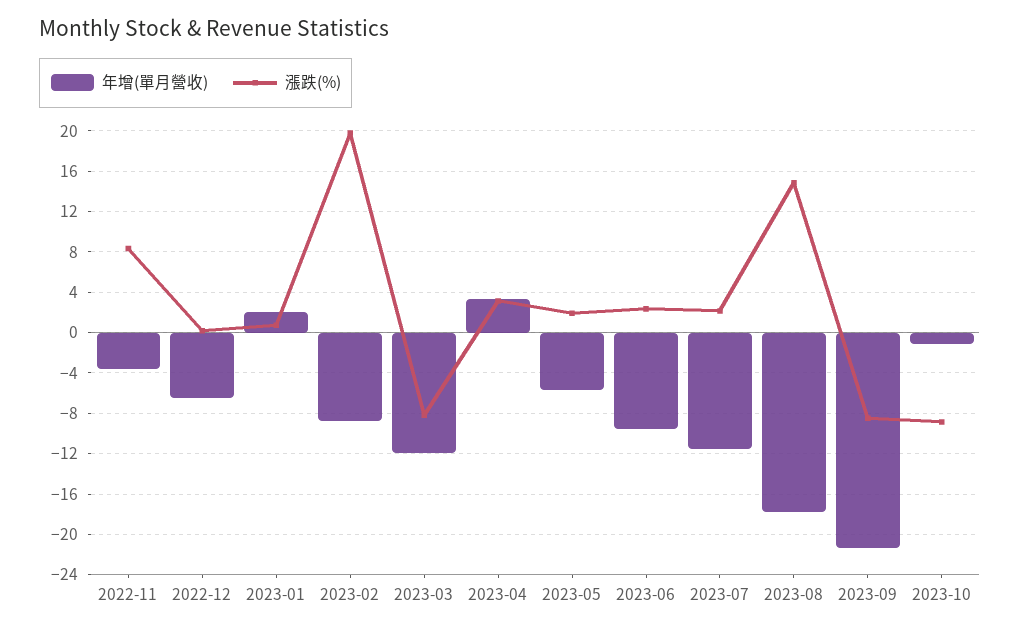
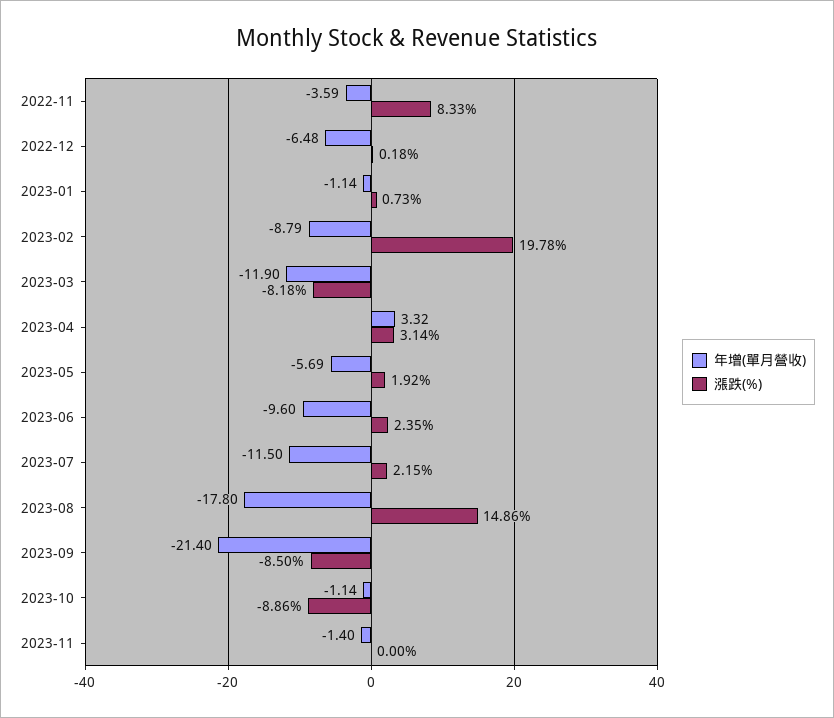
年增(單月營收), 2023-01: 2 -> -1.14
年增(單月營收), 2023-11: none -> -1.4
漲跌(%), 2023-11: none -> 0

